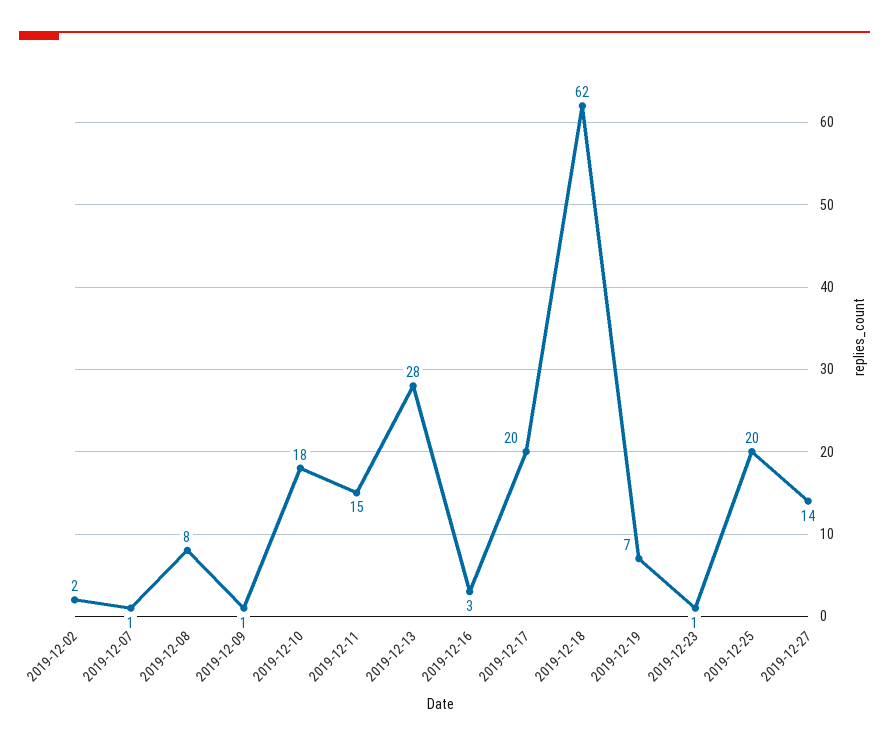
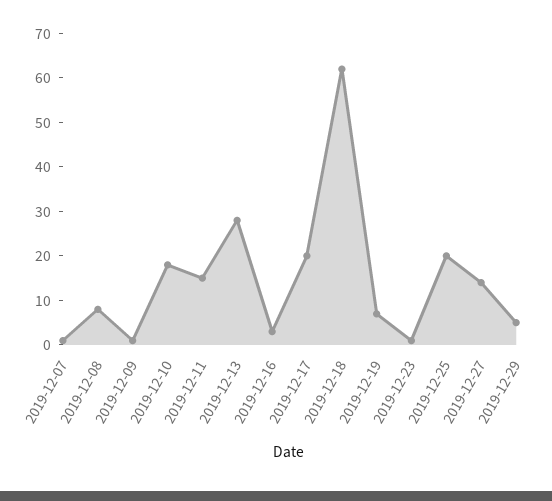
2019-12-02: 2 -> none
2019-12-29: none -> 5

